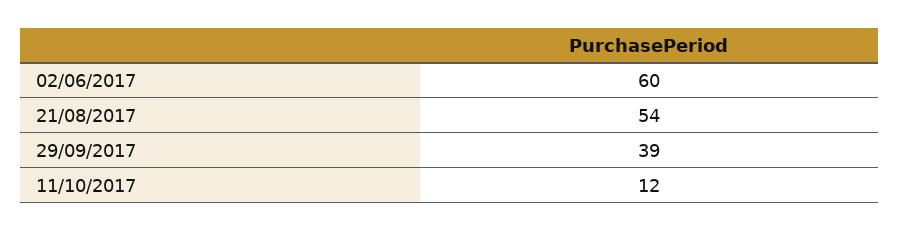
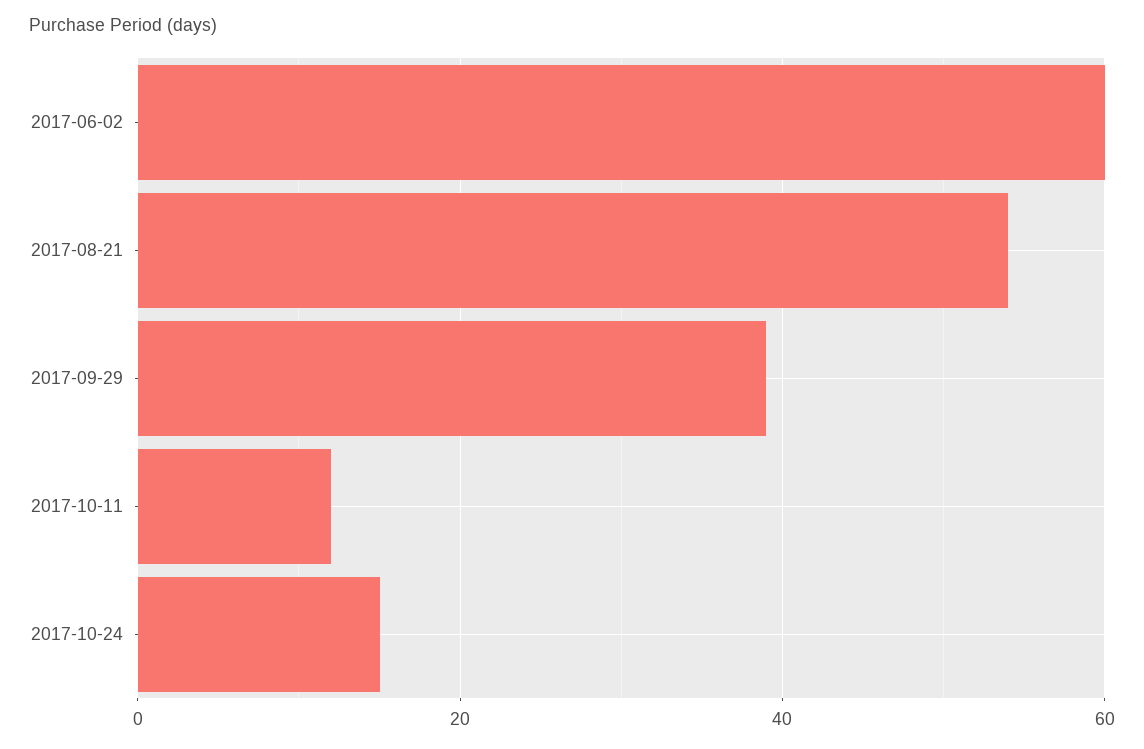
2017-10-24: none -> 15

